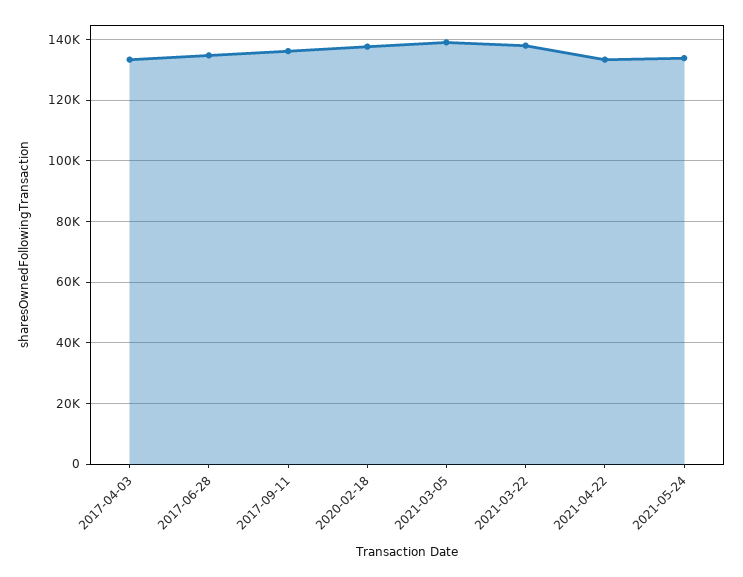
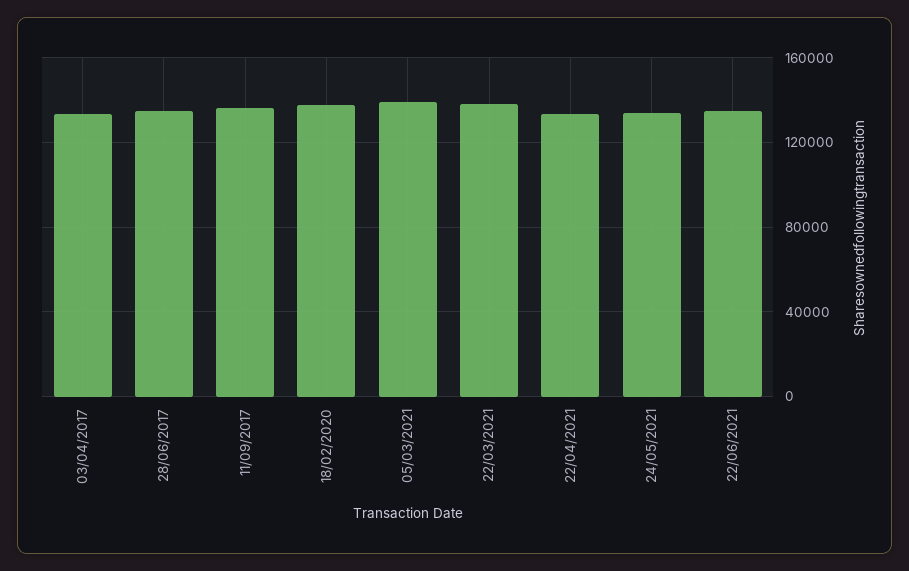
22/06/2021: none -> 135000

